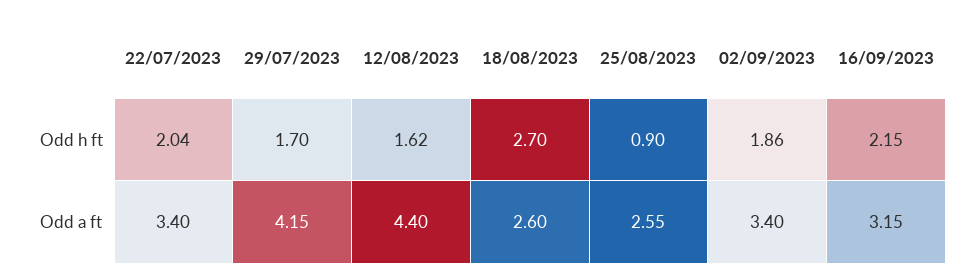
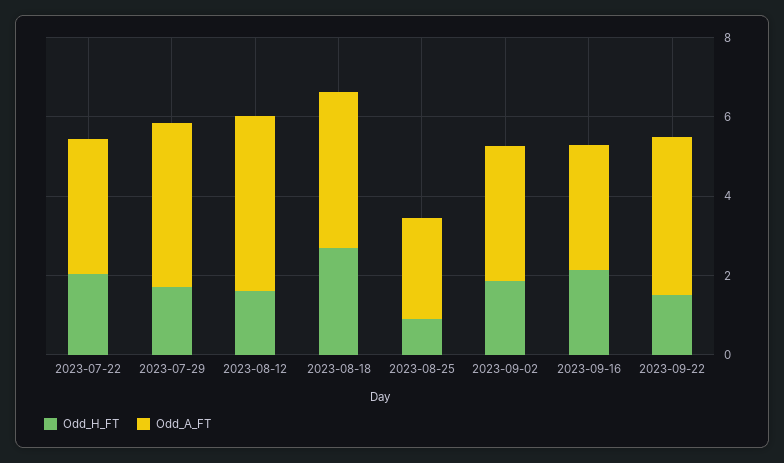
Odd a ft, 18/08/2023: 2.6 -> 4
Odd h ft, 2023-09-22: none -> 1.5
Odd a ft, 2023-09-22: none -> 4

